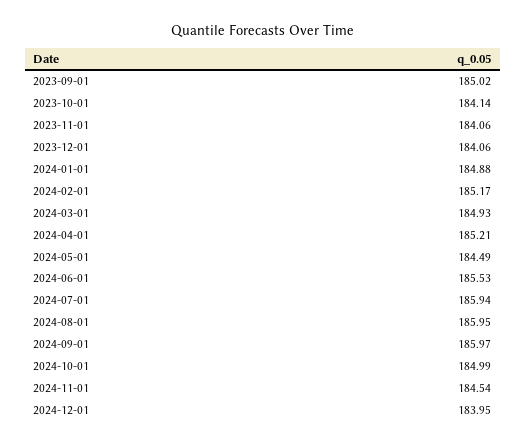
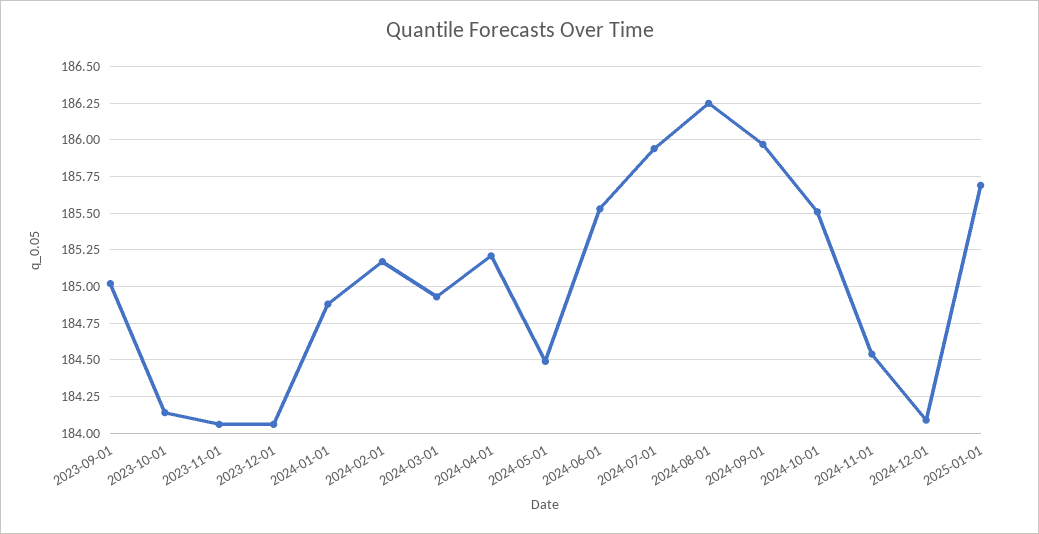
2024-08-01: 185.95 -> 186.25
2024-10-01: 184.99 -> 185.5
2024-12-01: 183.95 -> 184.1
2025-01-01: none -> 185.7

